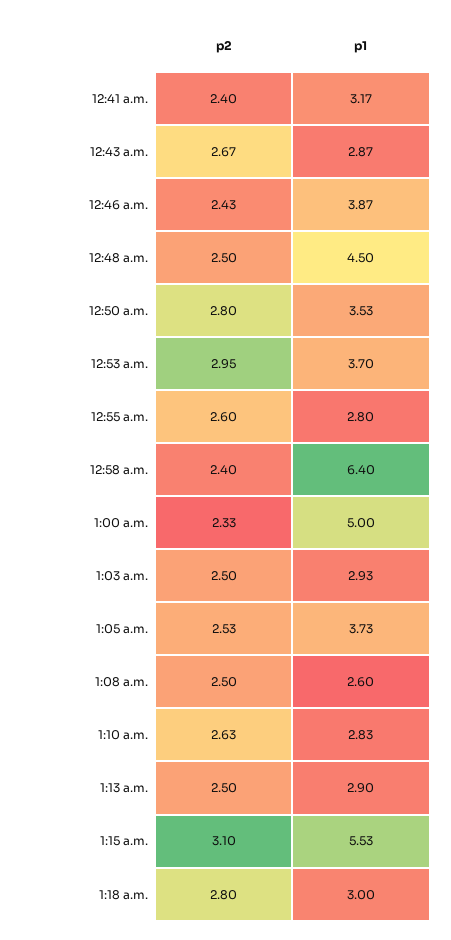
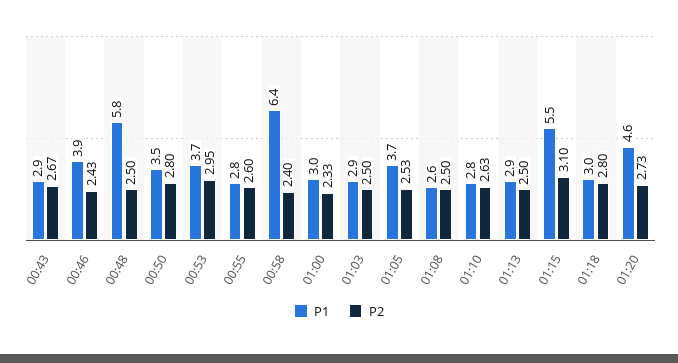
p2, 12:41 a.m.: 2.4 -> none
p1, 12:41 a.m.: 3.17 -> none
p1, 12:48 a.m.: 4.5 -> 5.8
p1, 1:00 a.m.: 5 -> 3
p1, 01:20: none -> 4.6
p2, 01:20: none -> 2.73

